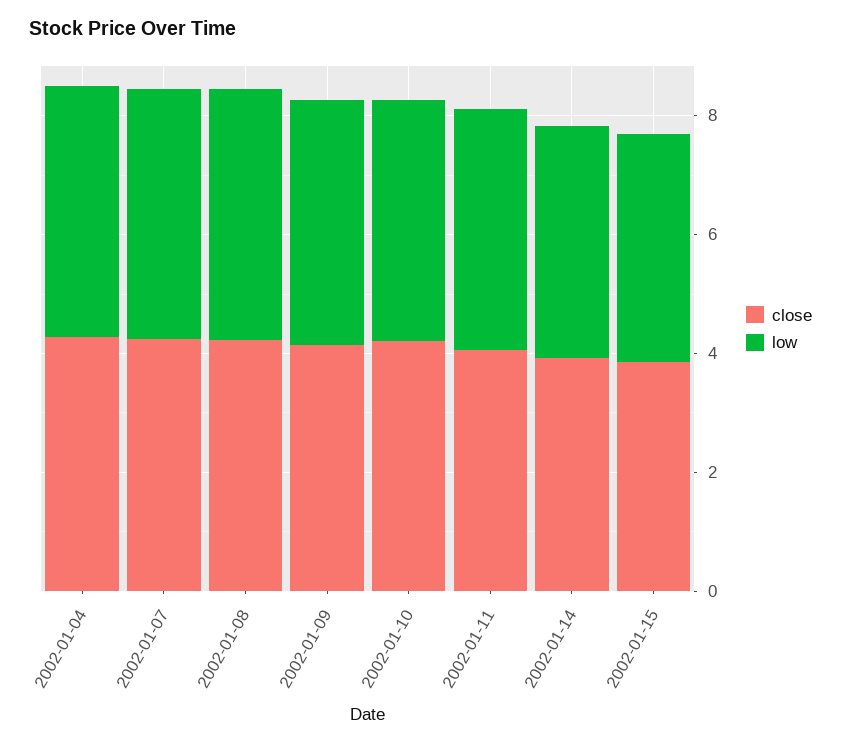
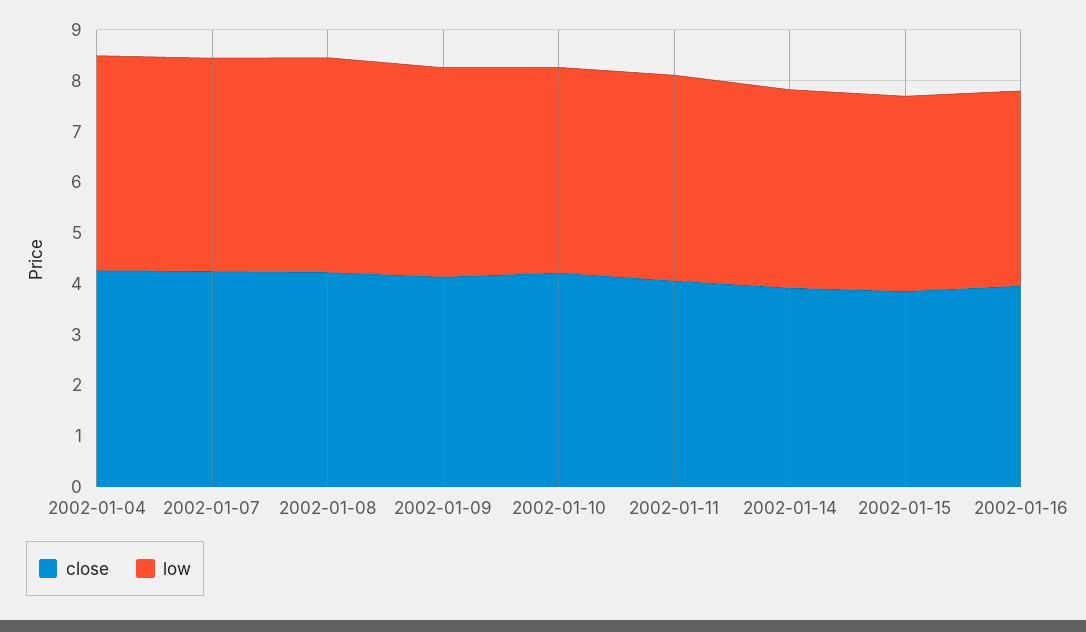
close, 2002-01-16: none -> 4
low, 2002-01-16: none -> 3.8

